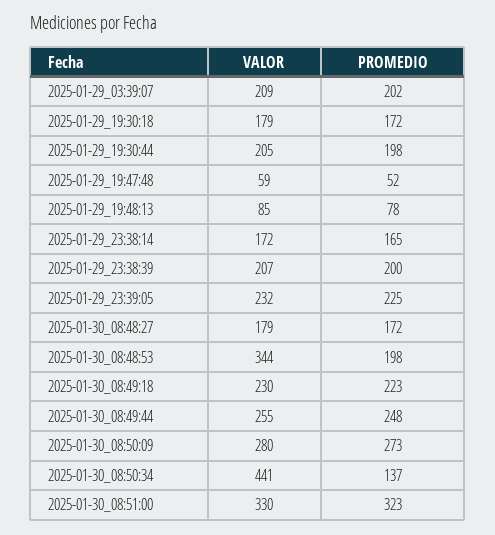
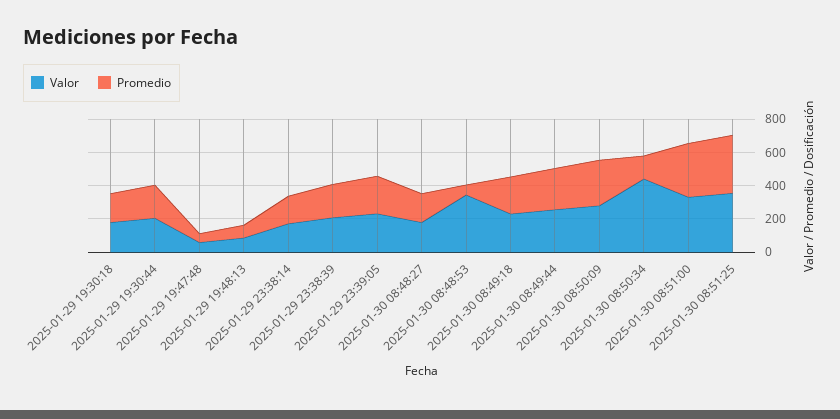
VALOR, 2025-01-29_03:39:07: 209 -> none
PROMEDIO, 2025-01-29_03:39:07: 202 -> none
PROMEDIO, 2025-01-30_08:48:53: 198 -> 50
VALOR, 2025-01-30 08:51:25: none -> 350
PROMEDIO, 2025-01-30 08:51:25: none -> 350

